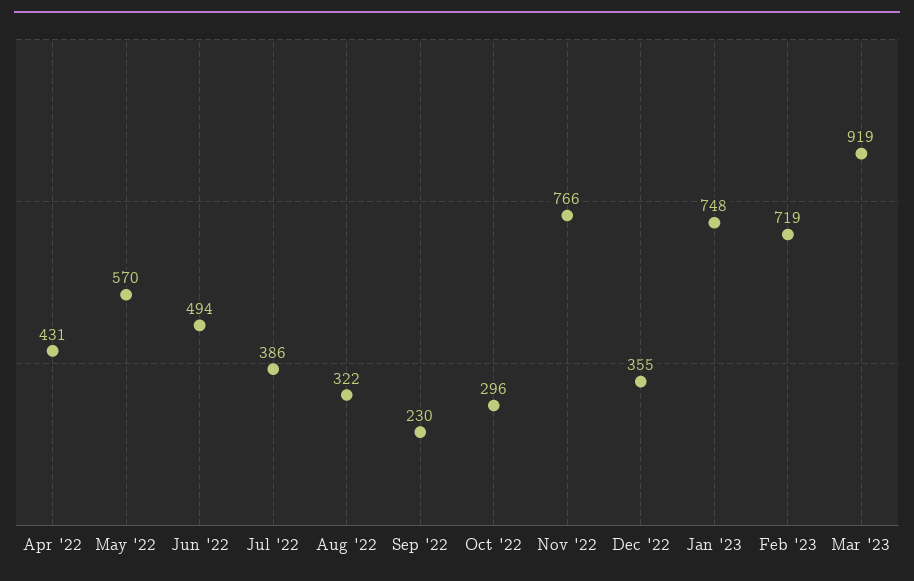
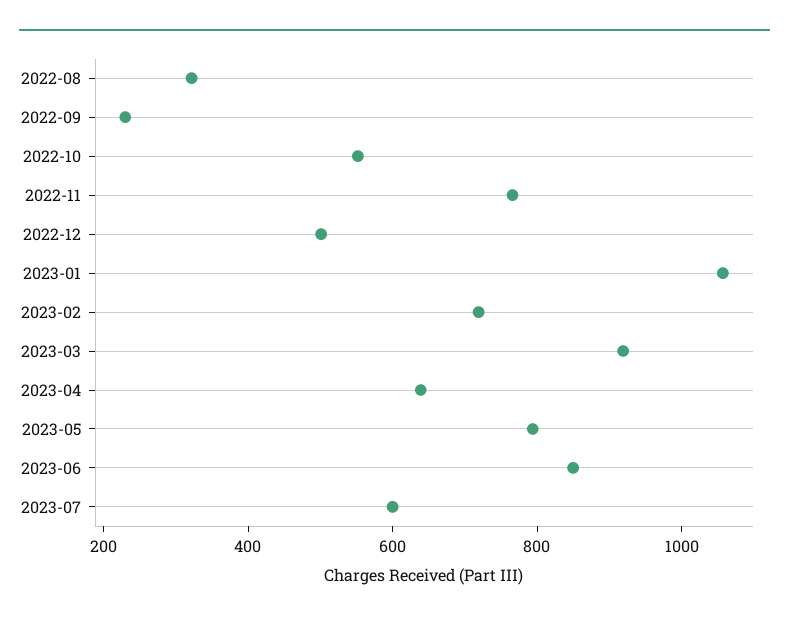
Apr '22: 431 -> none
May '22: 570 -> none
Jun '22: 494 -> none
Jul '22: 386 -> none
Oct '22: 296 -> 550
Dec '22: 355 -> 500
Jan '23: 748 -> 1050
2023-04: none -> 650
2023-05: none -> 800
2023-06: none -> 850
2023-07: none -> 600

